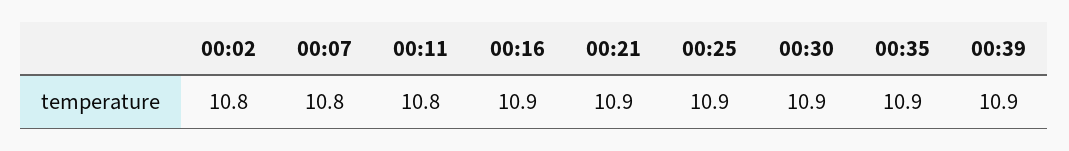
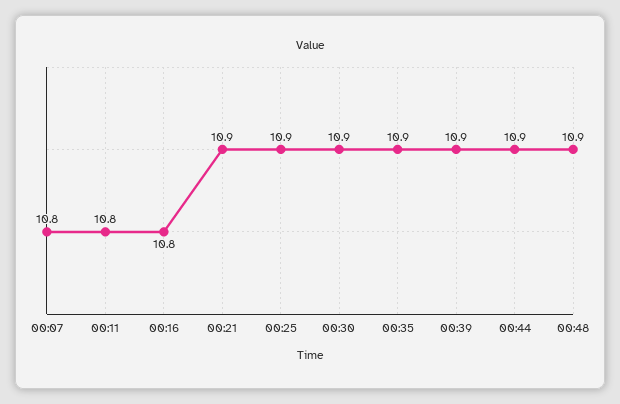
00:02: 10.8 -> none
00:16: 10.9 -> 10.8
00:44: none -> 10.9
00:48: none -> 10.9

